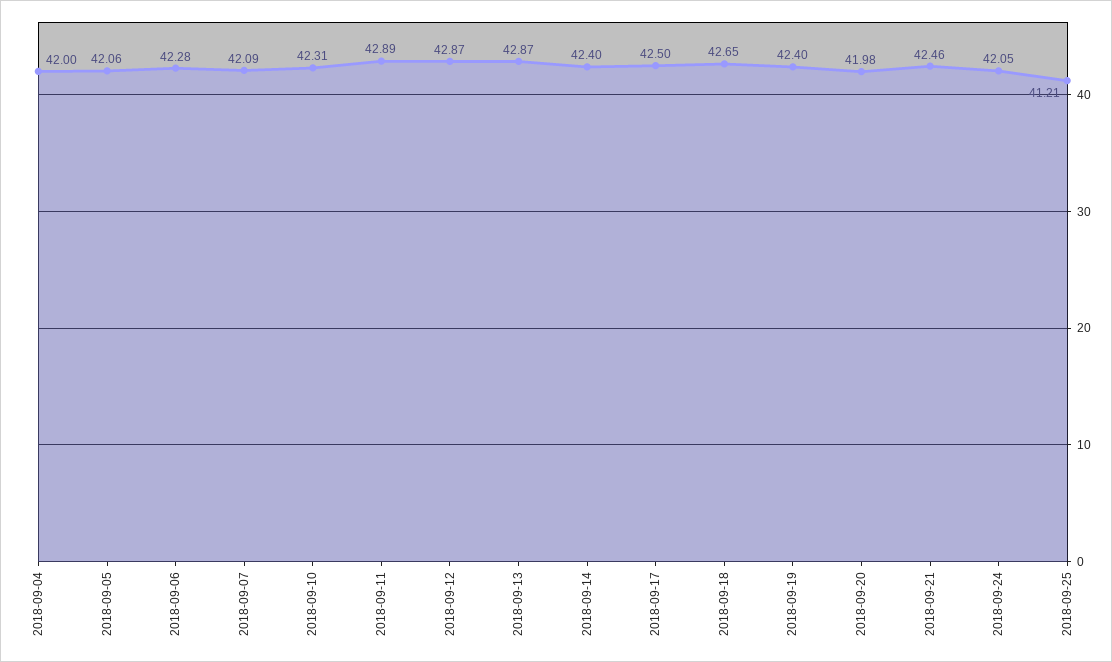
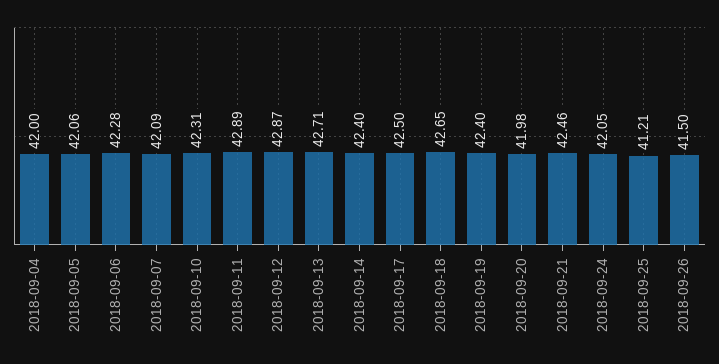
2018-09-13: 42.87 -> 42.71
2018-09-26: none -> 41.5

